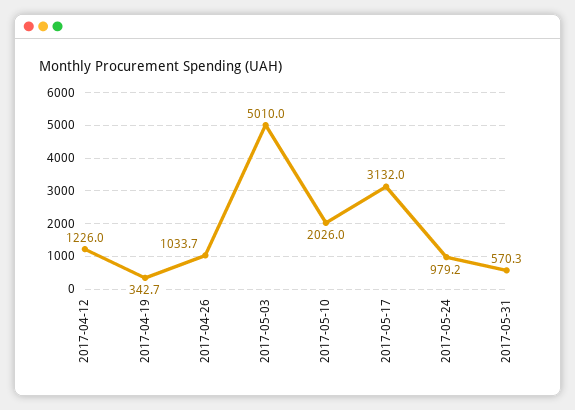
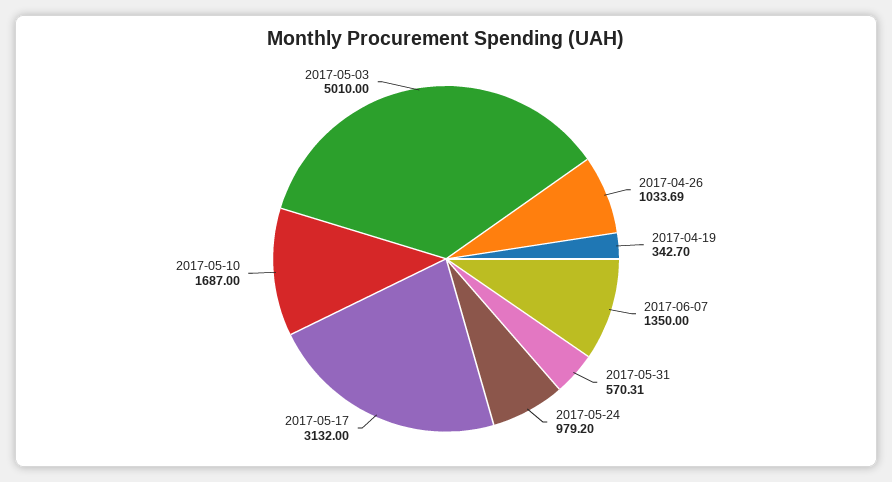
2017-04-12: 1226 -> none
2017-05-10: 2026 -> 1687
2017-06-07: none -> 1350

